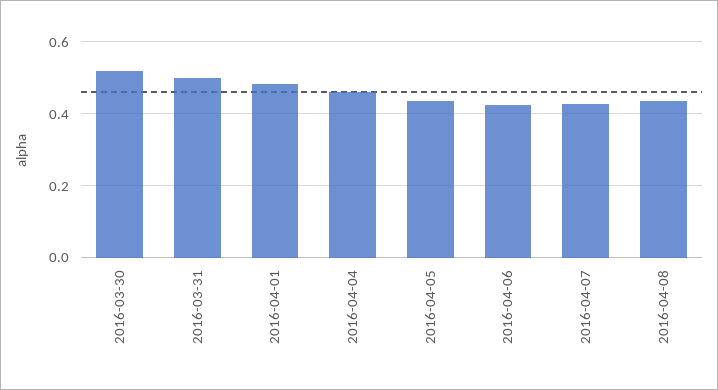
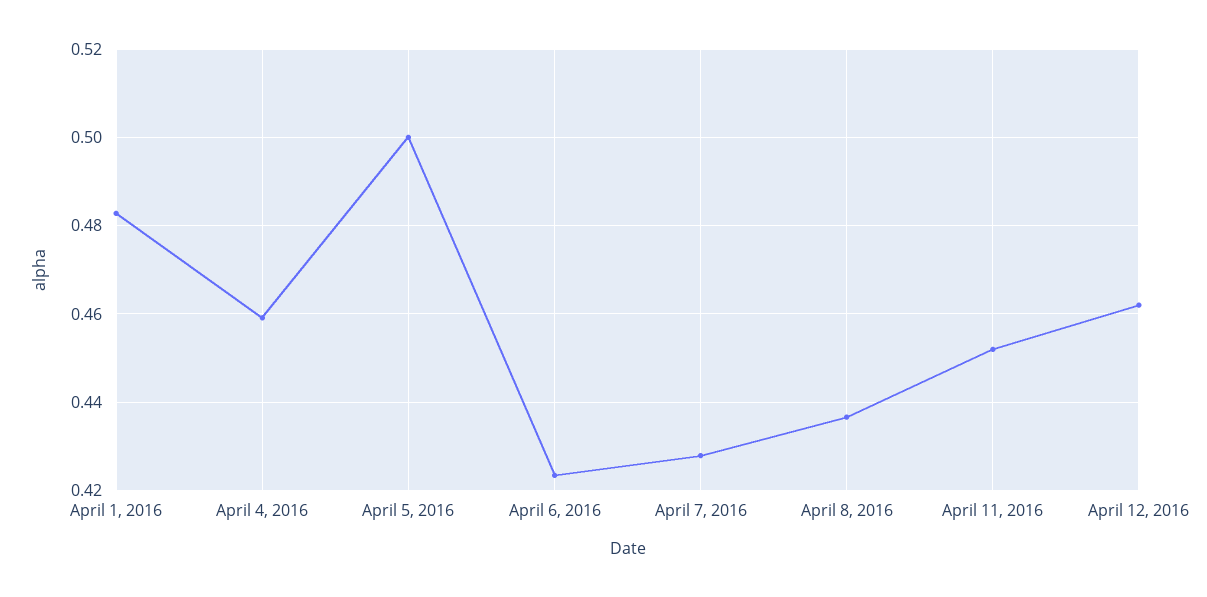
2016-03-30: 0.52 -> none
2016-03-31: 0.5 -> none
2016-04-05: 0.44 -> 0.5
April 11, 2016: none -> 0.452
April 12, 2016: none -> 0.462

